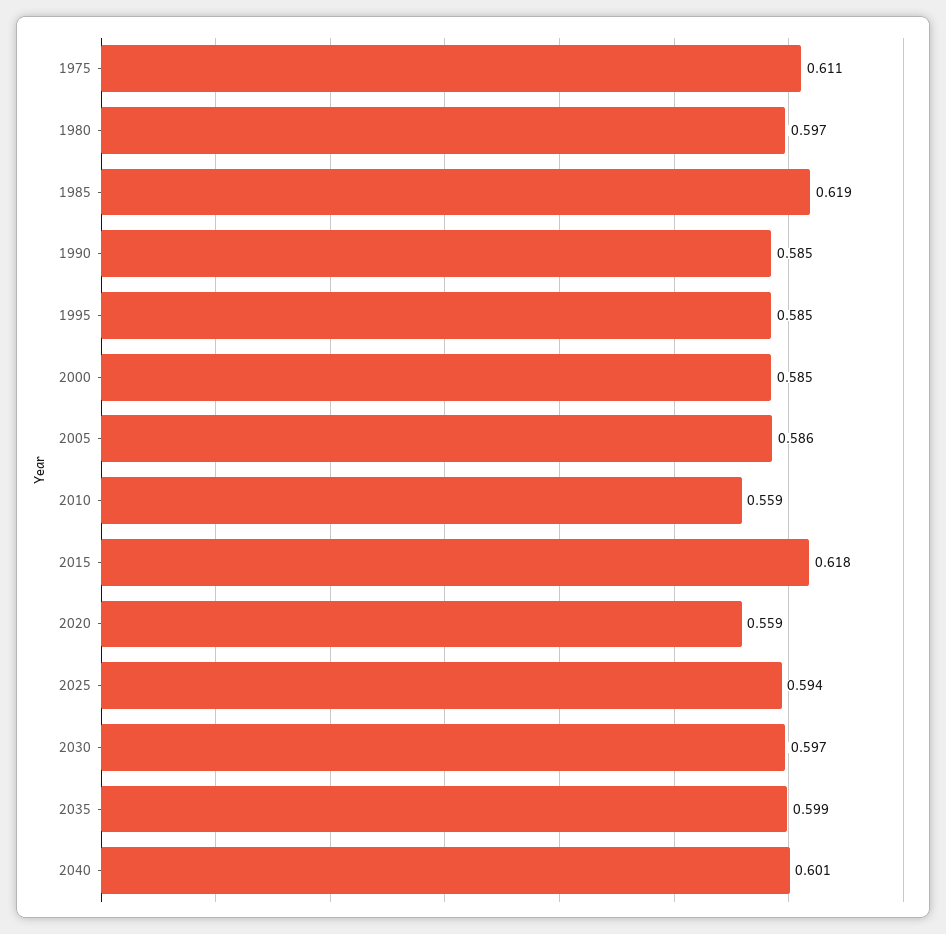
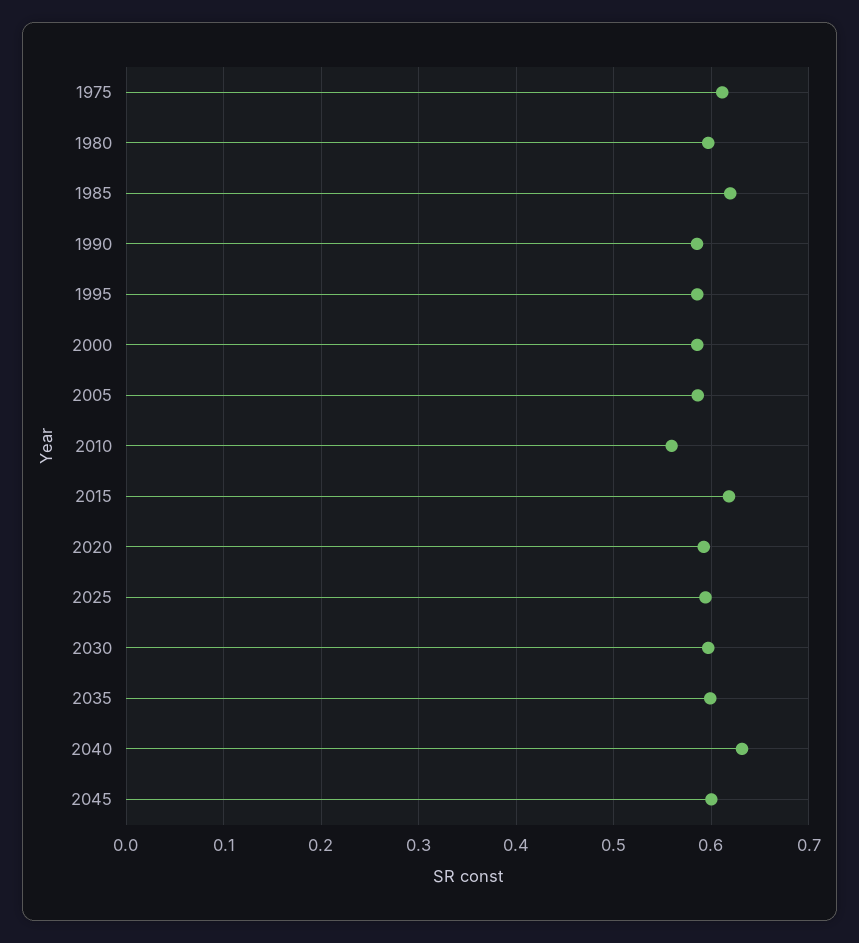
2020: 0.559 -> 0.59
2040: 0.601 -> 0.63
2045: none -> 0.6

